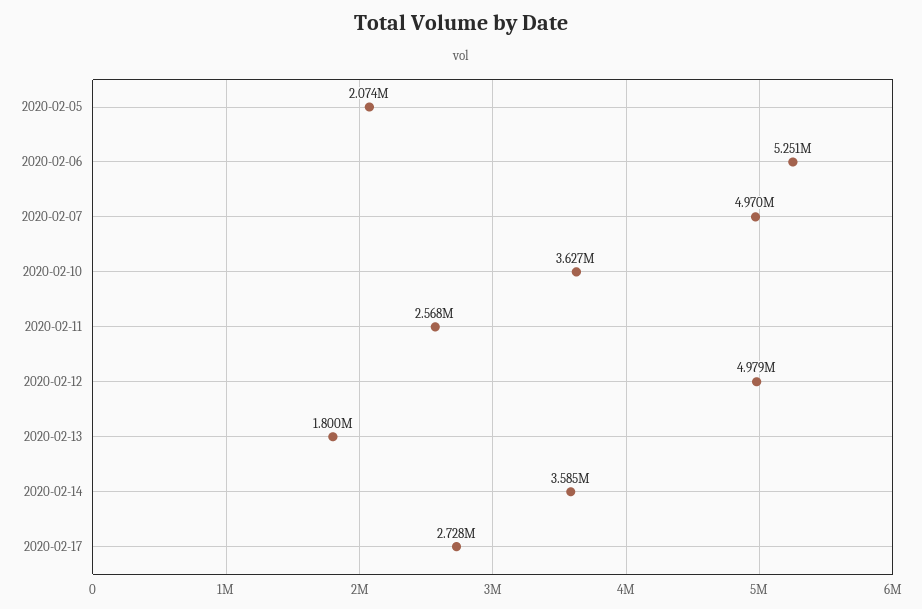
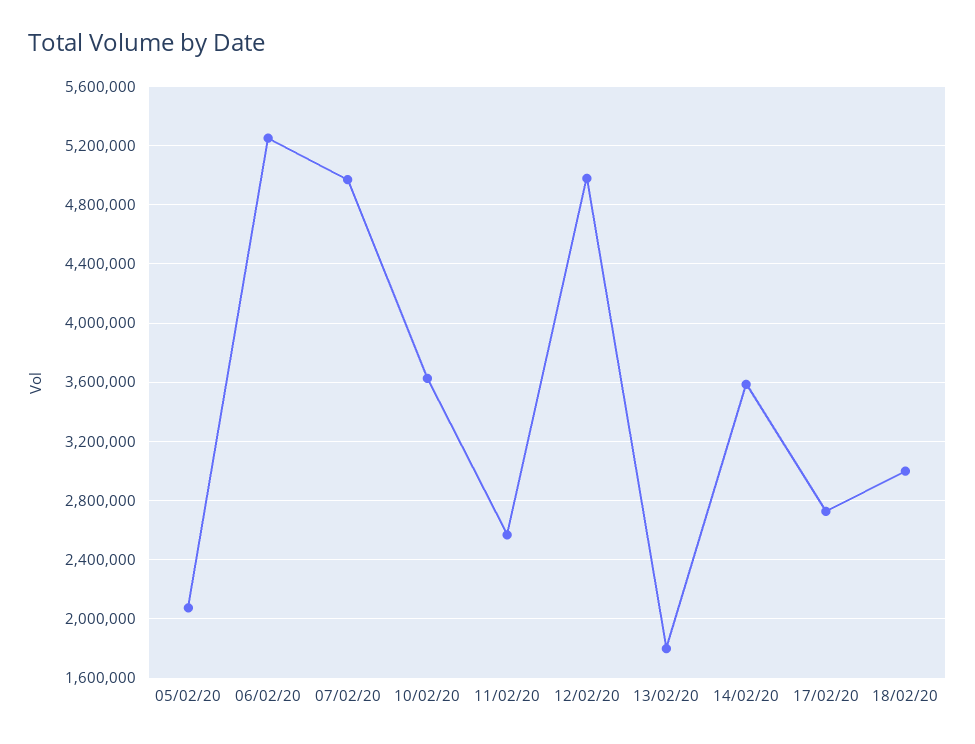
18/02/20: none -> 3000000

